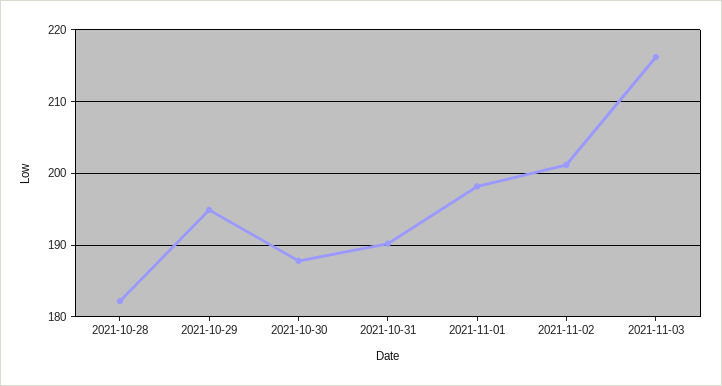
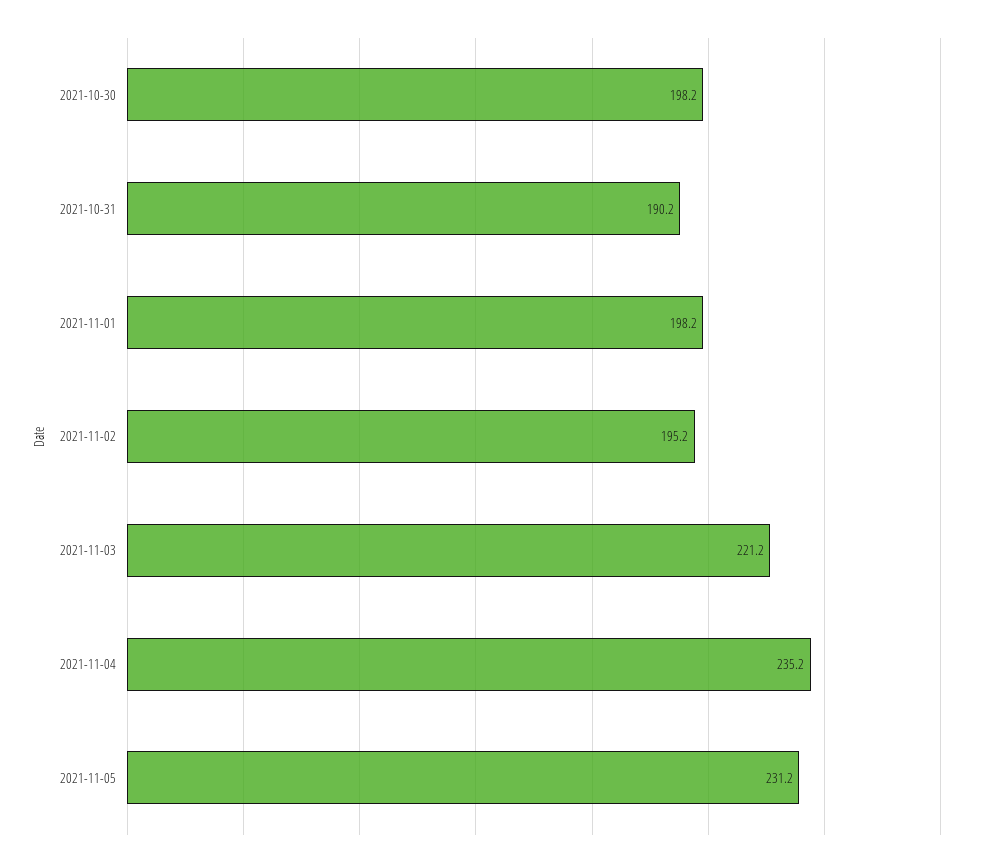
2021-10-28: 182 -> none
2021-10-29: 195 -> none
2021-10-30: 188 -> 198.2
2021-11-02: 201 -> 195.2
2021-11-03: 216 -> 221.2
2021-11-04: none -> 235.2
2021-11-05: none -> 231.2

